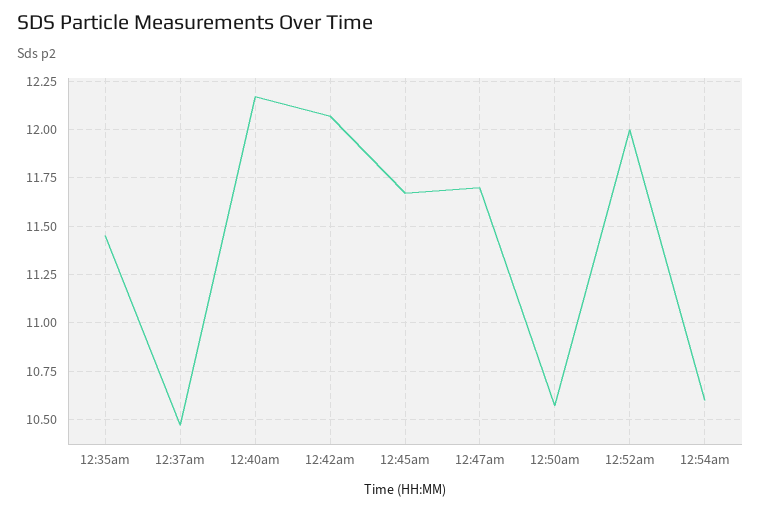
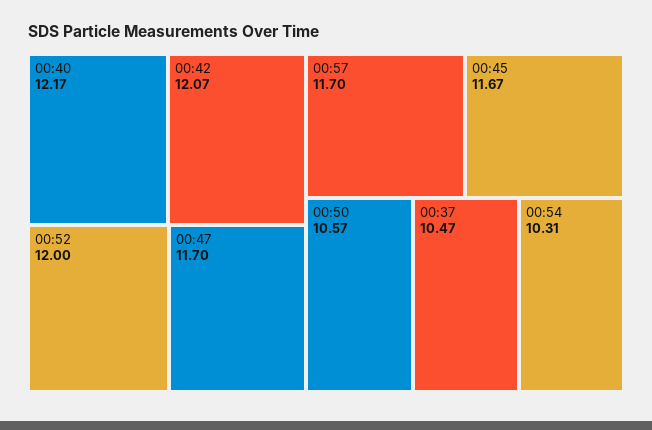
12:35am: 11.45 -> none
12:54am: 10.6 -> 10.31
00:57: none -> 11.7

